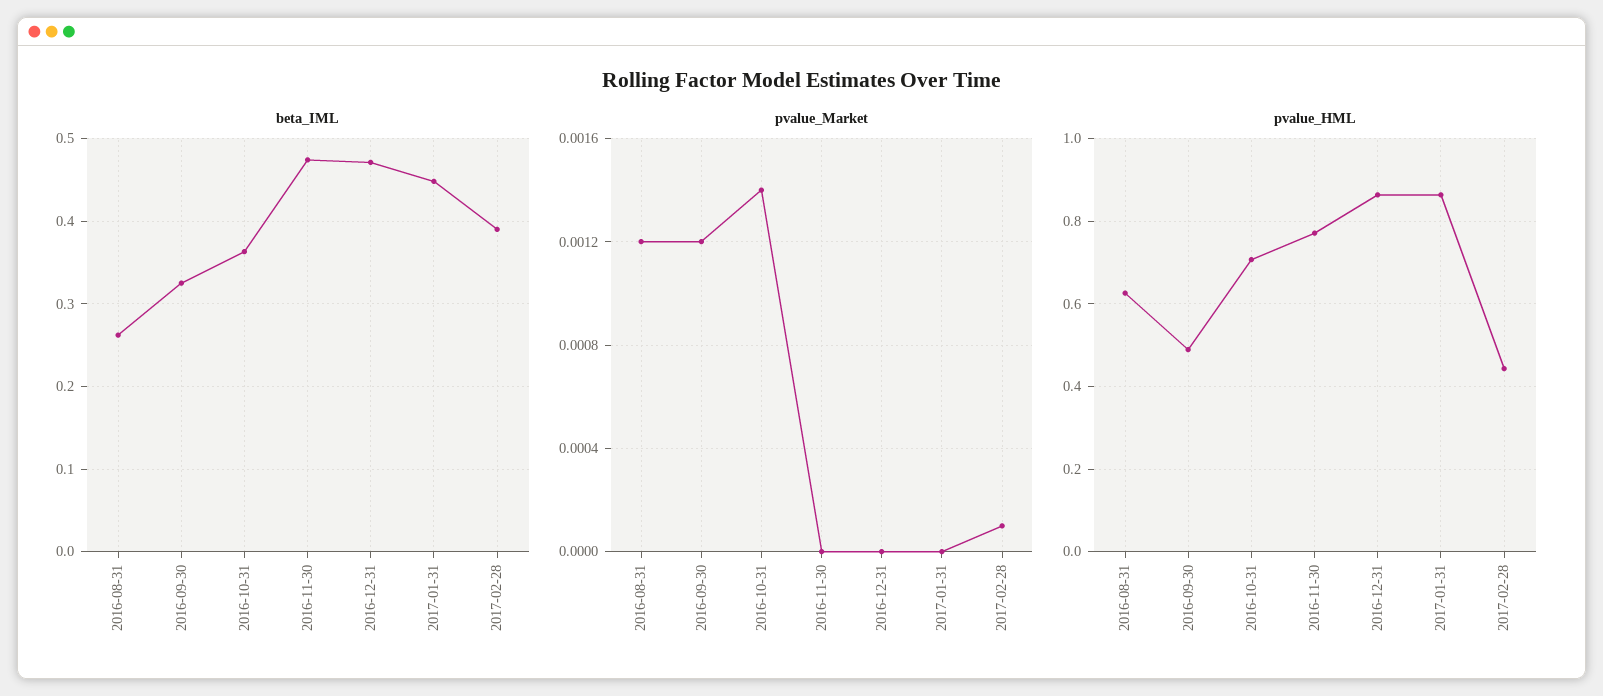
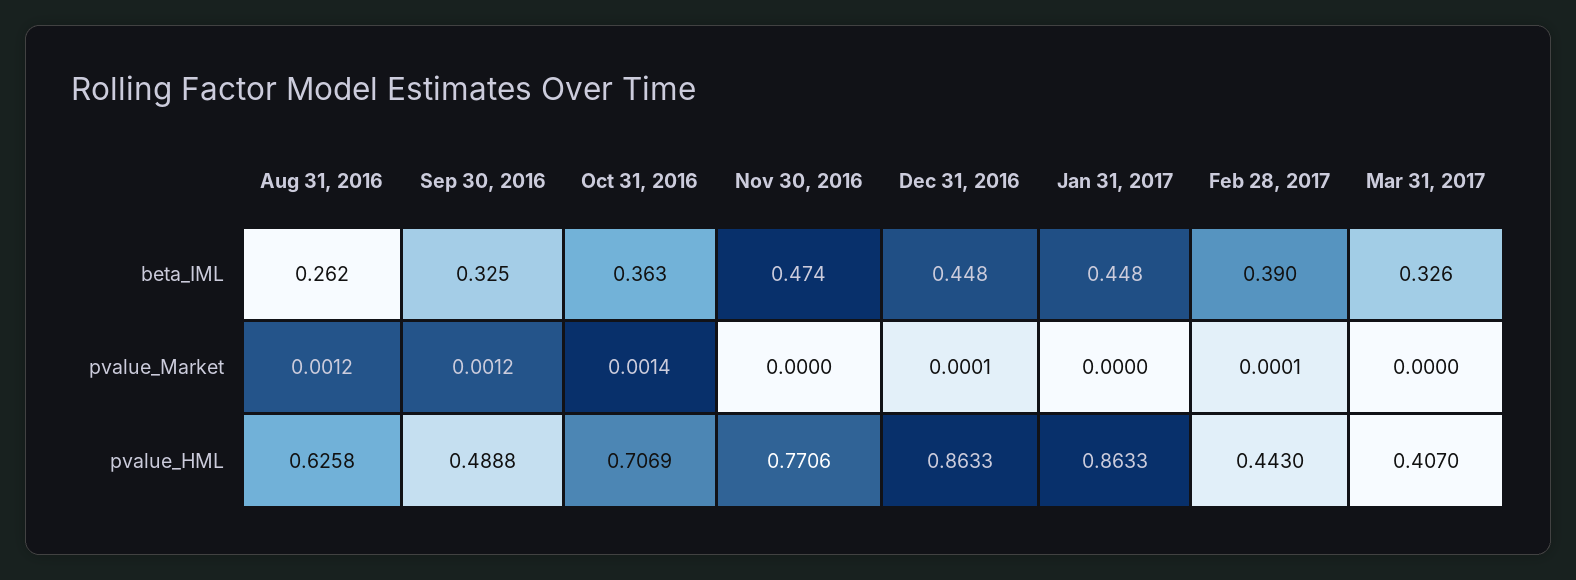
beta_IML, 2016-12-31: 0.47 -> 0.448
pvalue_Market, 2016-12-31: 0 -> 0.0001
beta_IML, Mar 31, 2017: none -> 0.326
pvalue_Market, Mar 31, 2017: none -> 0
pvalue_HML, Mar 31, 2017: none -> 0.407

